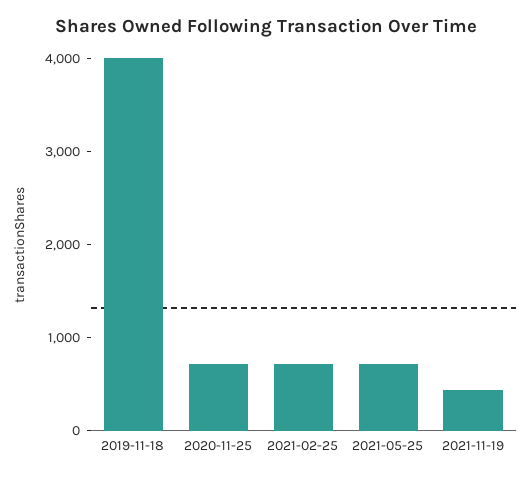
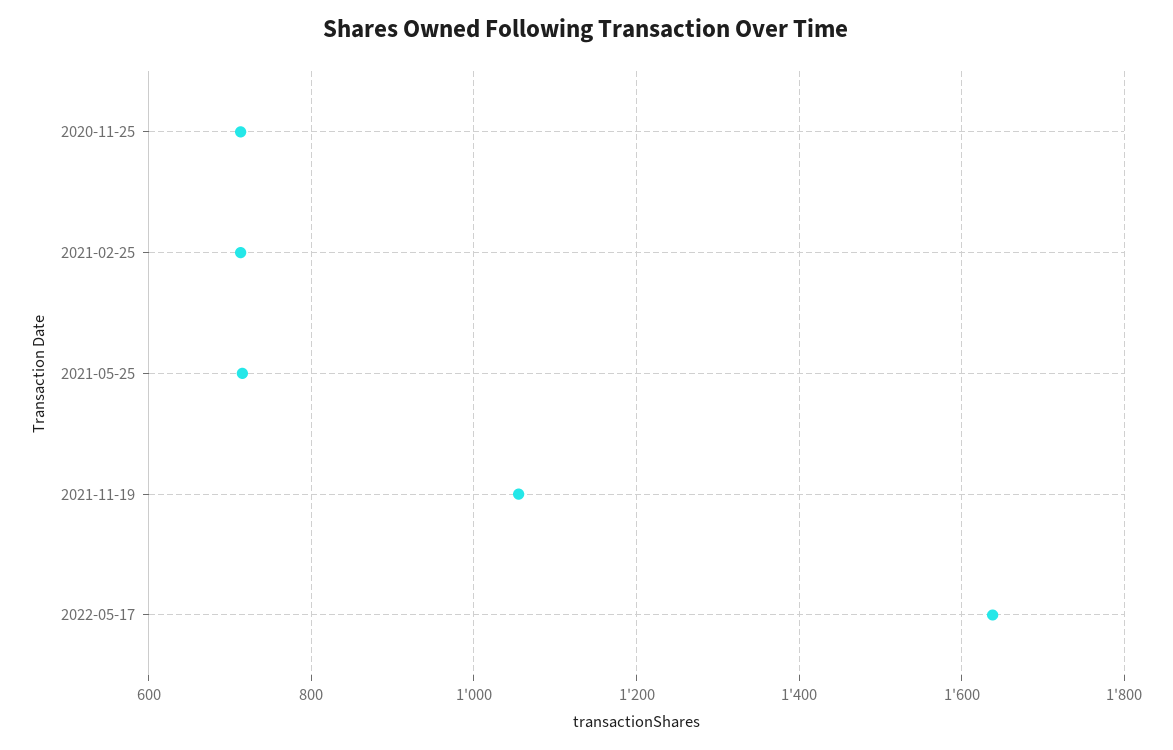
2019-11-18: 4000 -> none
2021-11-19: 400 -> 1060
2022-05-17: none -> 1640

